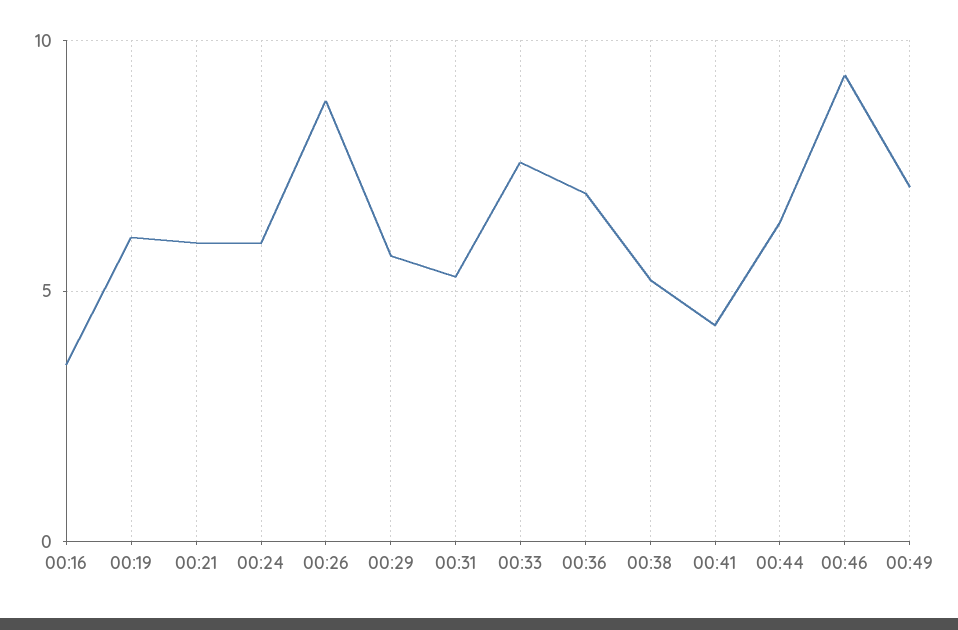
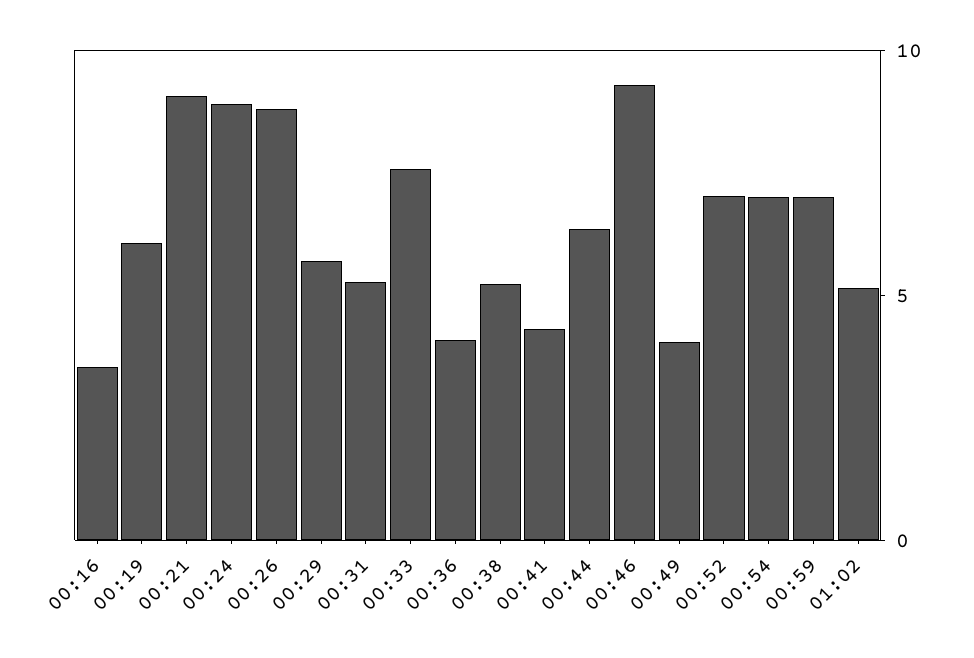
00:21: 6 -> 9
00:24: 6 -> 9
00:36: 7 -> 4
00:49: 7 -> 4
00:52: none -> 7
00:54: none -> 7
00:59: none -> 7
01:02: none -> 5

